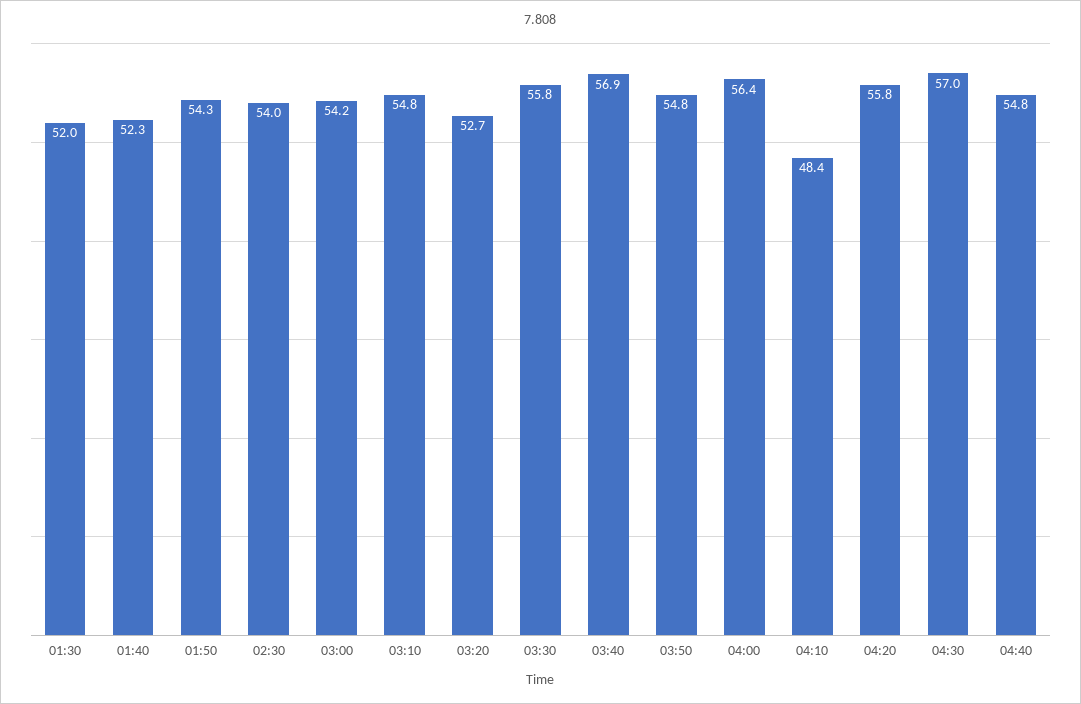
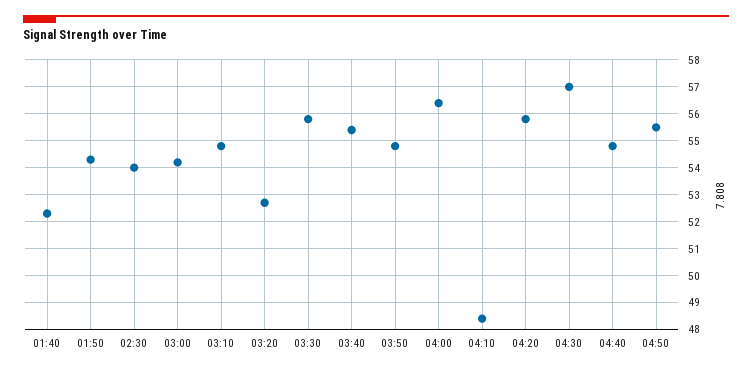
01:30: 52 -> none
03:40: 56.9 -> 55.5
04:50: none -> 55.5

